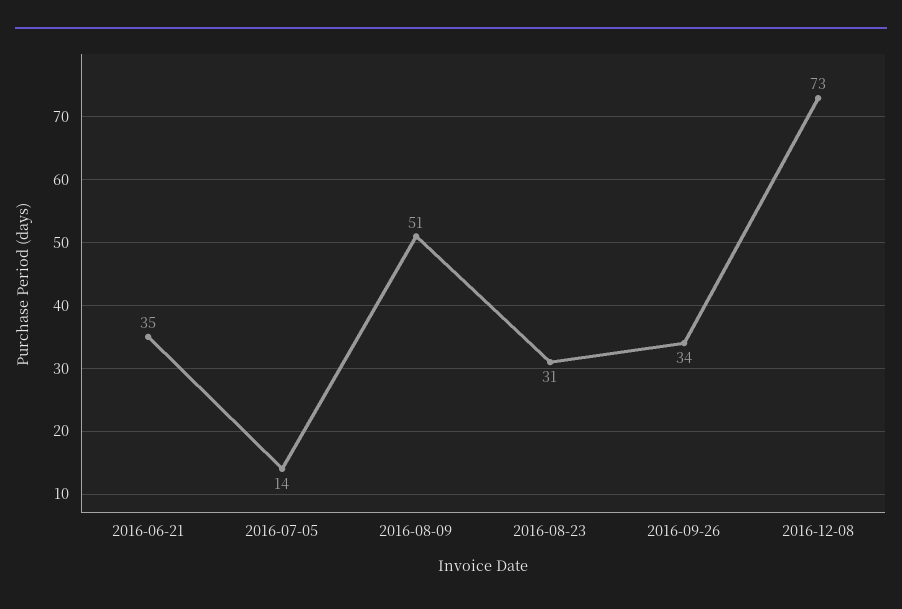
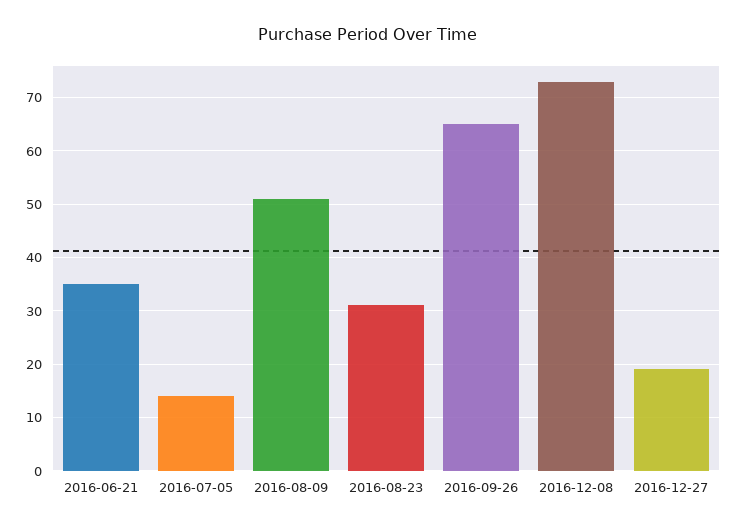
2016-09-26: 34 -> 65
2016-12-27: none -> 20

